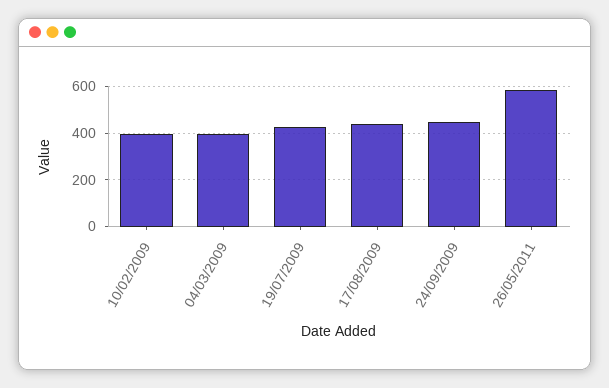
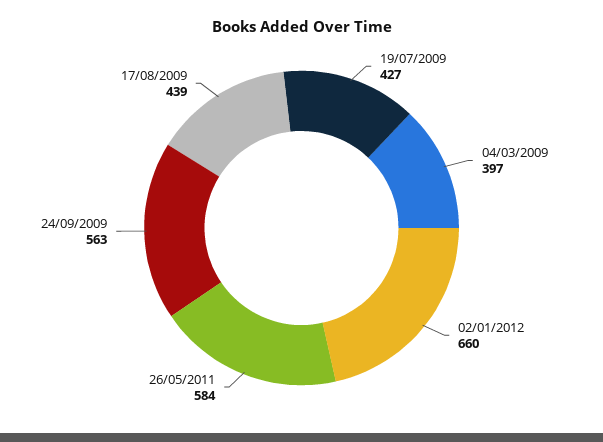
10/02/2009: 400 -> none
24/09/2009: 450 -> 563
02/01/2012: none -> 660

